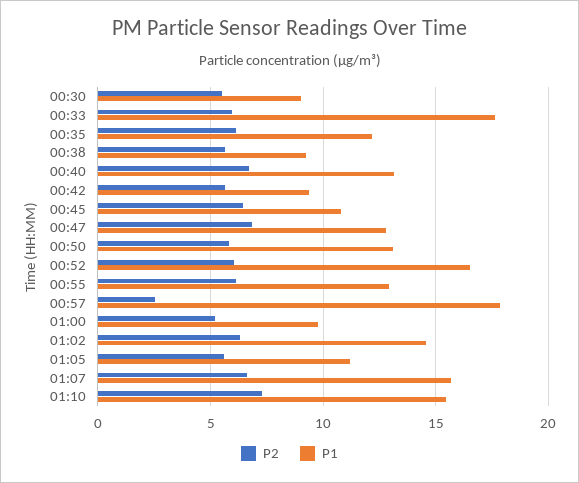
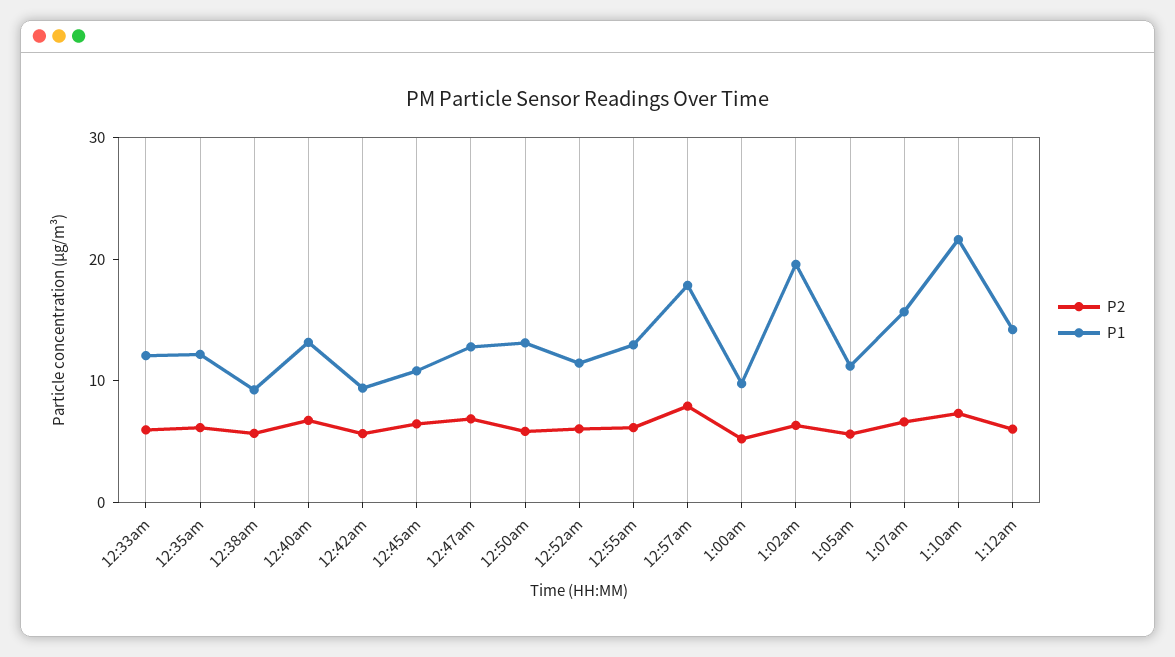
P2, 00:30: 5.5 -> none
P1, 00:30: 9 -> none
P1, 00:33: 17.5 -> 12
P1, 00:52: 16.5 -> 12
P2, 00:57: 2.5 -> 8
P1, 01:02: 14.5 -> 20
P1, 01:10: 15.5 -> 22
P2, 1:12am: none -> 6
P1, 1:12am: none -> 14

